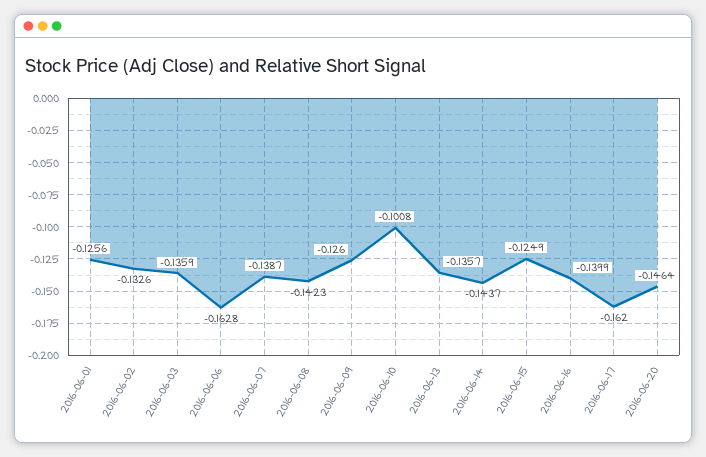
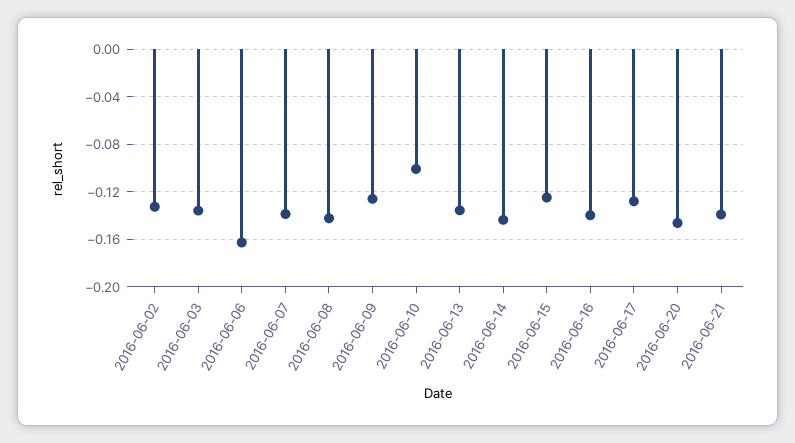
2016-06-01: -0.1256 -> none
2016-06-17: -0.162 -> -0.13
2016-06-21: none -> -0.14

